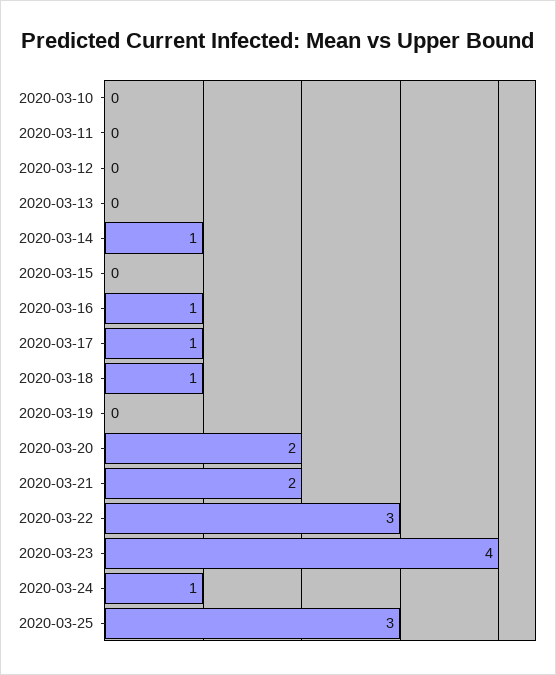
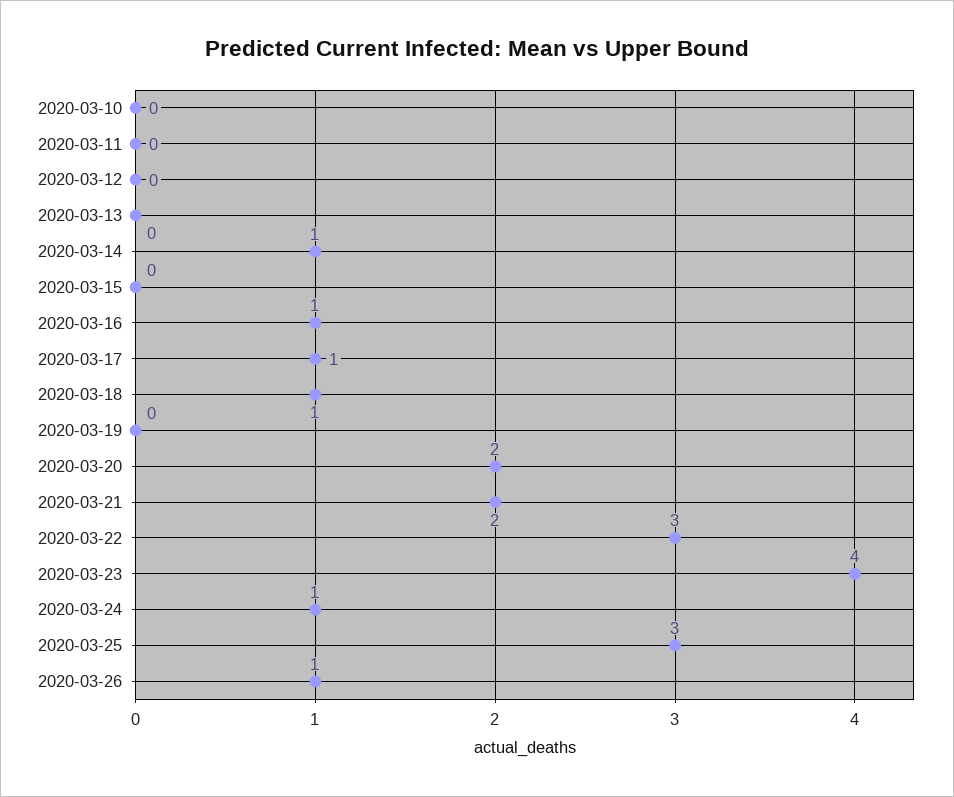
2020-03-26: none -> 1

